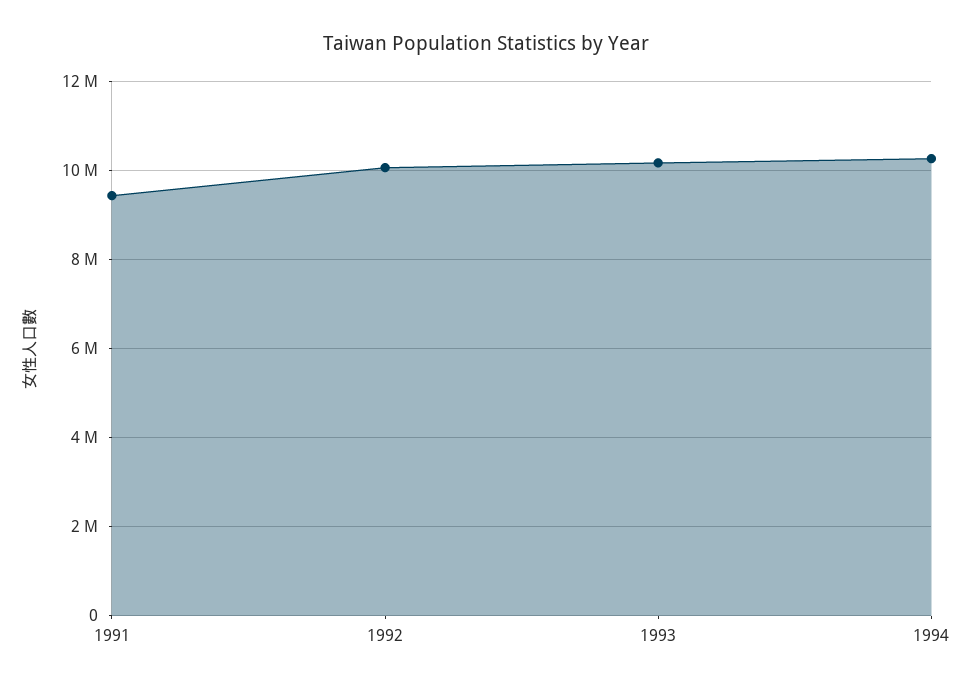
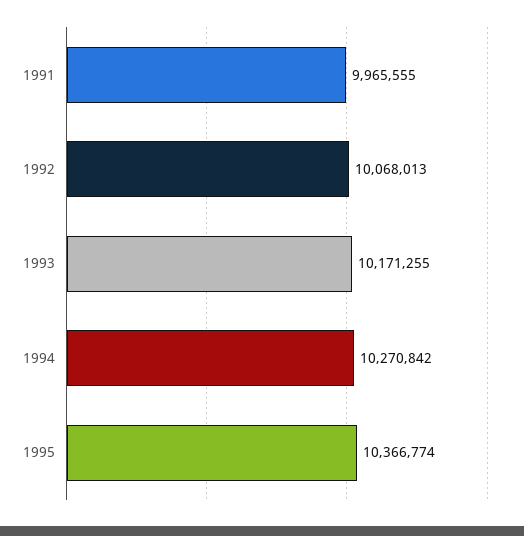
1991: 9400000 -> 9965555
1995: none -> 10366774

